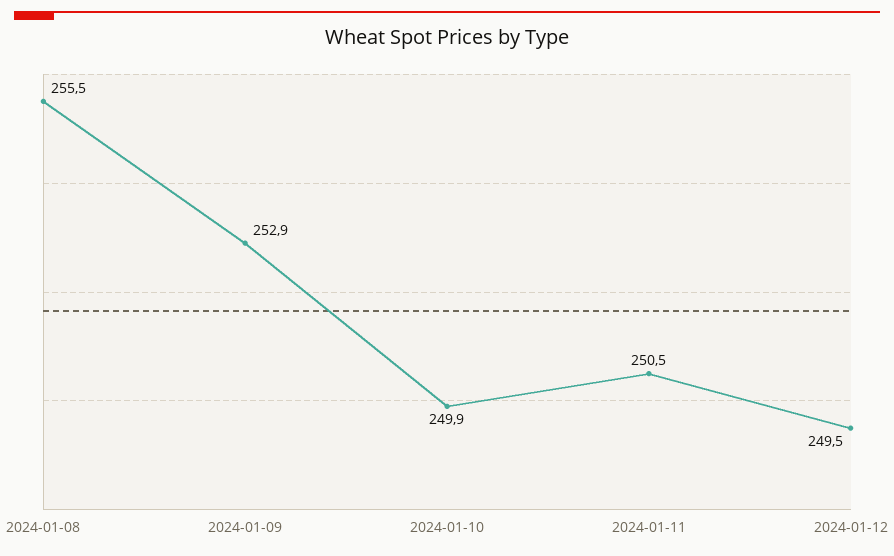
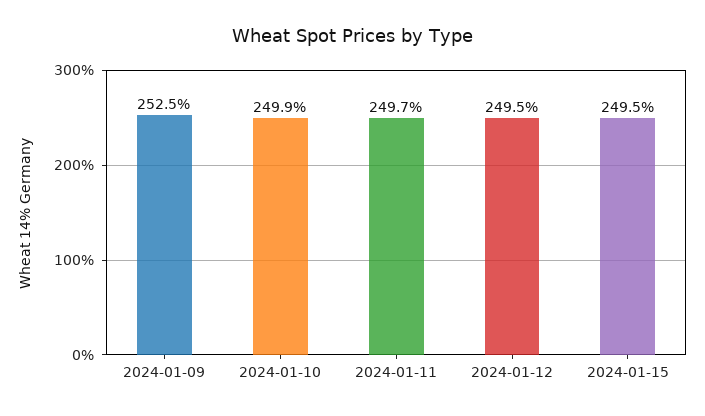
2024-01-08: 255.5 -> none
2024-01-09: 252.9 -> 252.5
2024-01-11: 250.5 -> 249.7
2024-01-15: none -> 249.5

